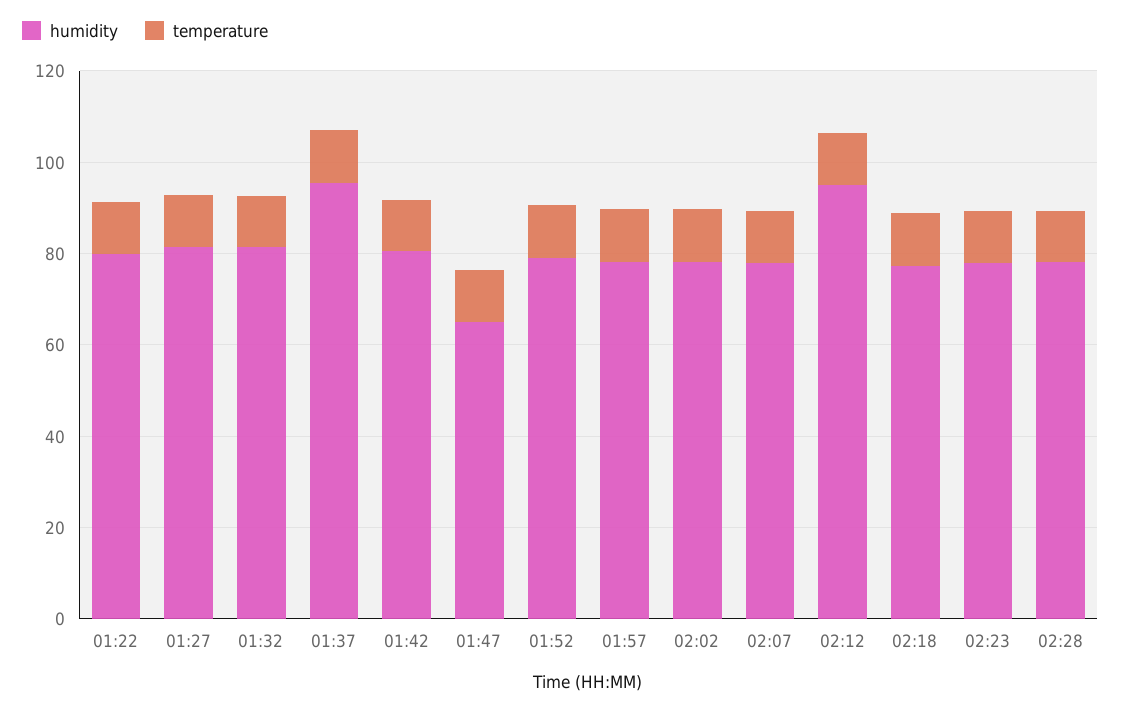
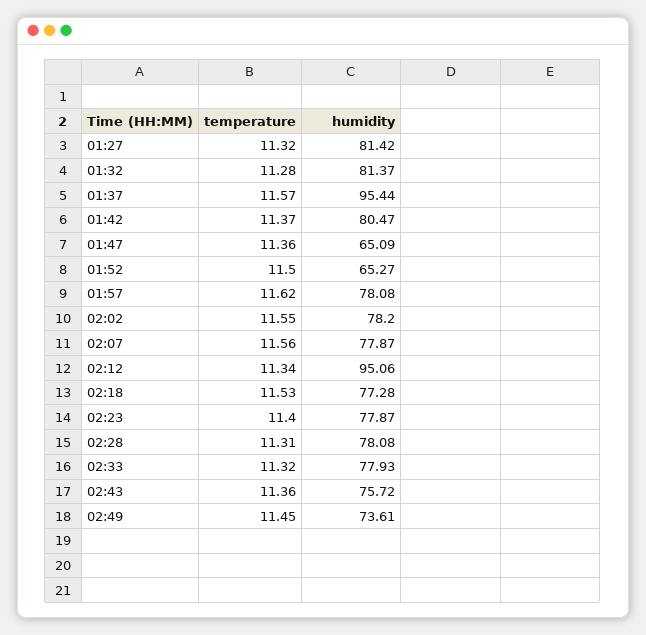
humidity, 01:22: 80 -> none
temperature, 01:22: 10 -> none
humidity, 01:52: 80 -> 65.27
temperature, 02:33: none -> 11.32
humidity, 02:33: none -> 77.93
temperature, 02:43: none -> 11.36
humidity, 02:43: none -> 75.72
temperature, 02:49: none -> 11.45
humidity, 02:49: none -> 73.61

